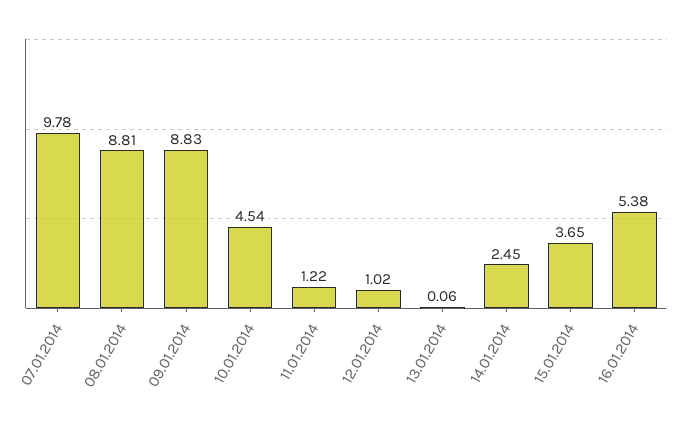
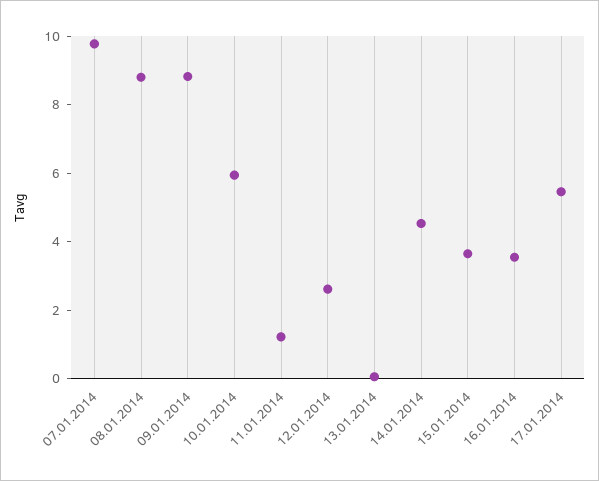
10.01.2014: 4.54 -> 6
12.01.2014: 1.02 -> 2.5
14.01.2014: 2.45 -> 4.5
16.01.2014: 5.38 -> 3.5
17.01.2014: none -> 5.5

